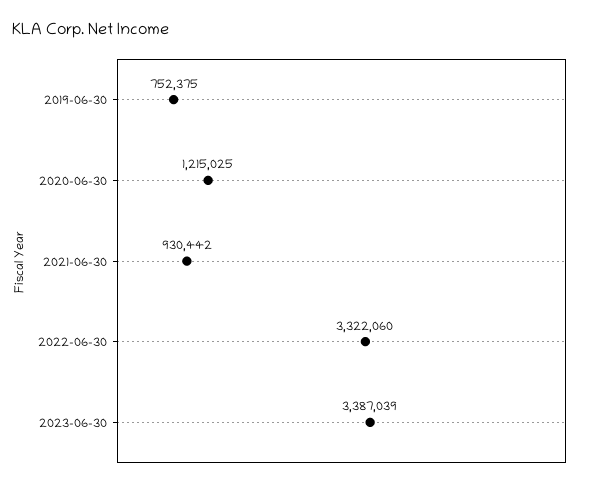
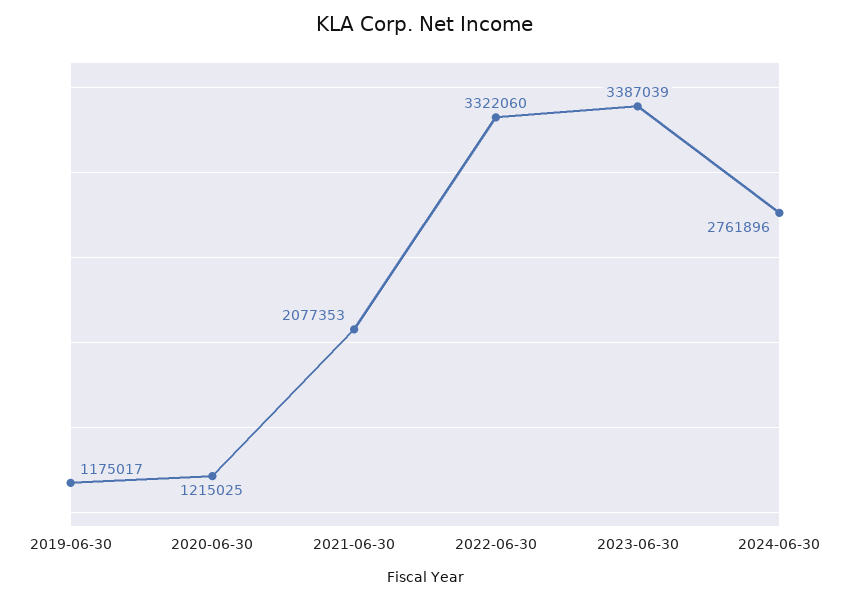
2019-06-30: 752375 -> 1175017
2021-06-30: 930442 -> 2077353
2024-06-30: none -> 2761896

